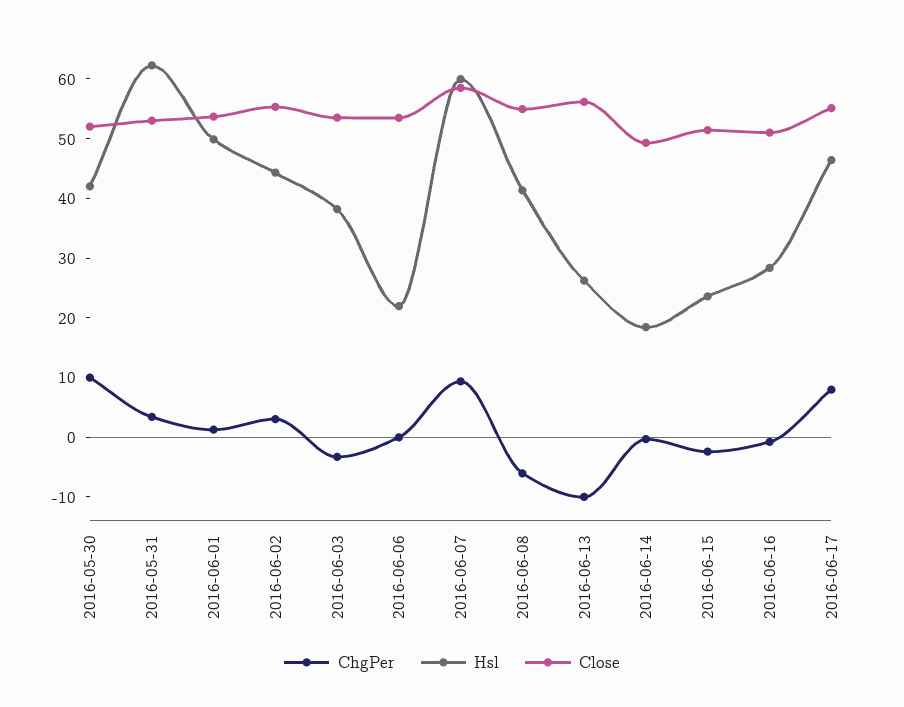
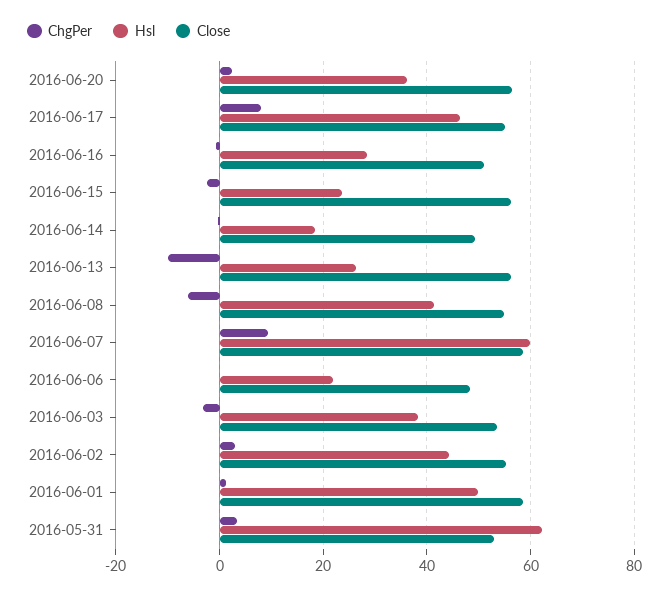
ChgPer, 2016-05-30: 10 -> none
Hsl, 2016-05-30: 42 -> none
Close, 2016-05-30: 52 -> none
Close, 2016-06-01: 54 -> 58
Close, 2016-06-06: 54 -> 48
Close, 2016-06-15: 52 -> 56
ChgPer, 2016-06-20: none -> 2
Hsl, 2016-06-20: none -> 36
Close, 2016-06-20: none -> 56

